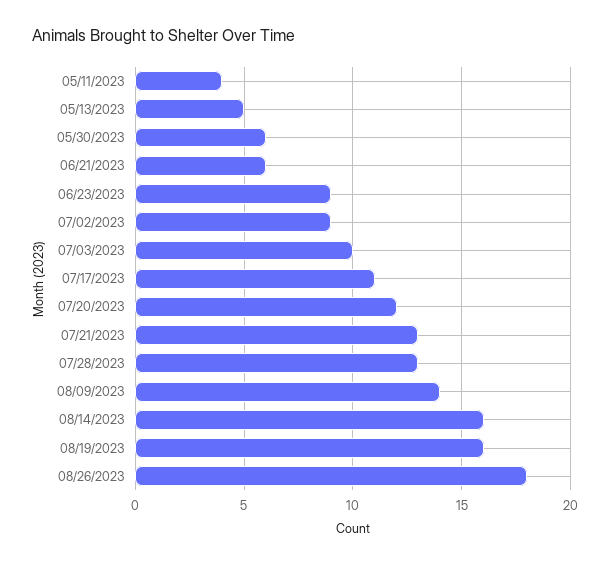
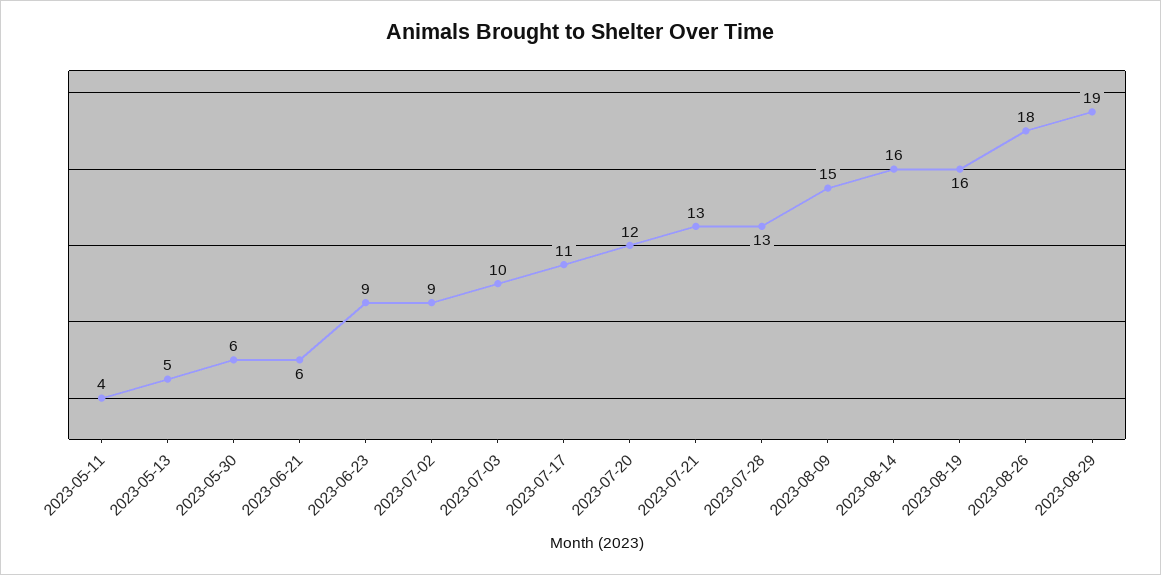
08/09/2023: 14 -> 15
2023-08-29: none -> 19

